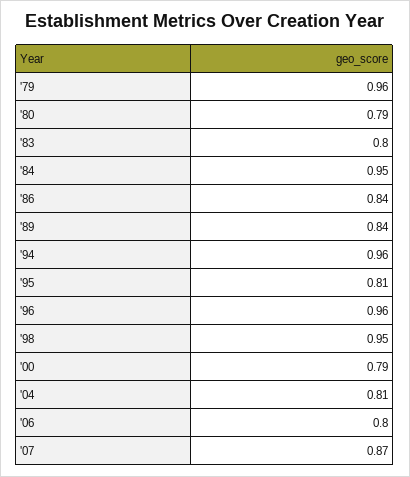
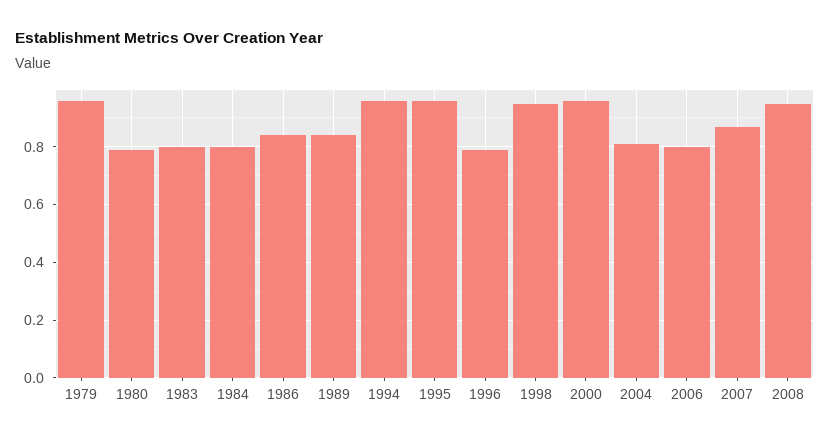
'84: 0.95 -> 0.8
'95: 0.81 -> 0.95
'96: 0.96 -> 0.8
'00: 0.79 -> 0.95
2008: none -> 0.95

